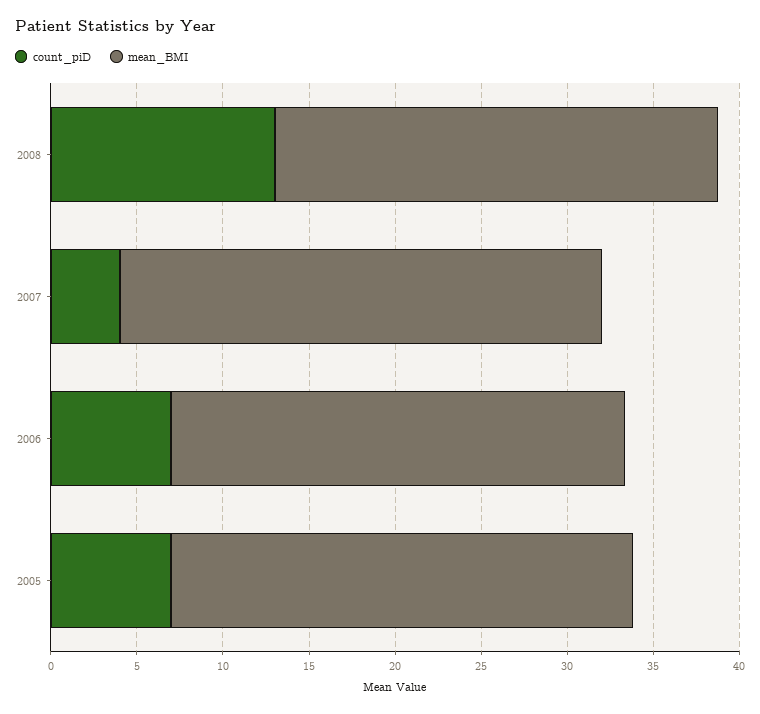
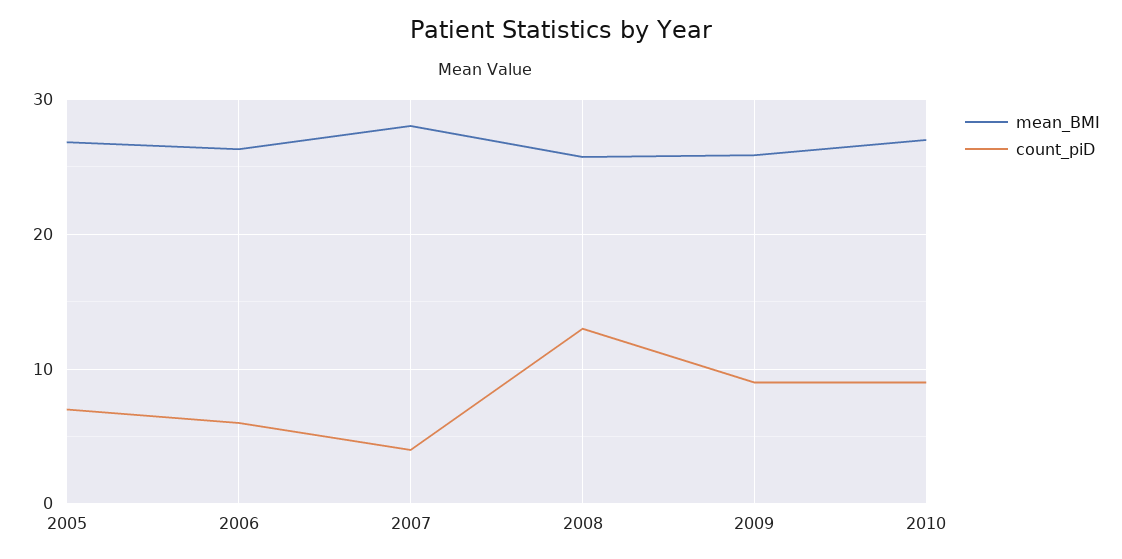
count_piD, 2006: 7 -> 6
mean_BMI, 2009: none -> 26
count_piD, 2009: none -> 9
mean_BMI, 2010: none -> 27
count_piD, 2010: none -> 9

